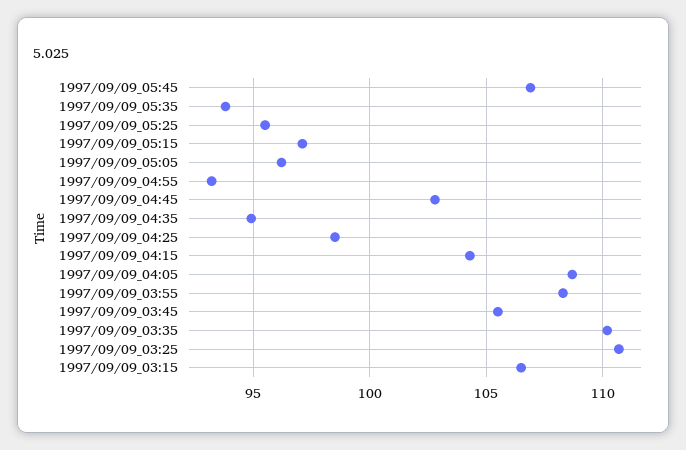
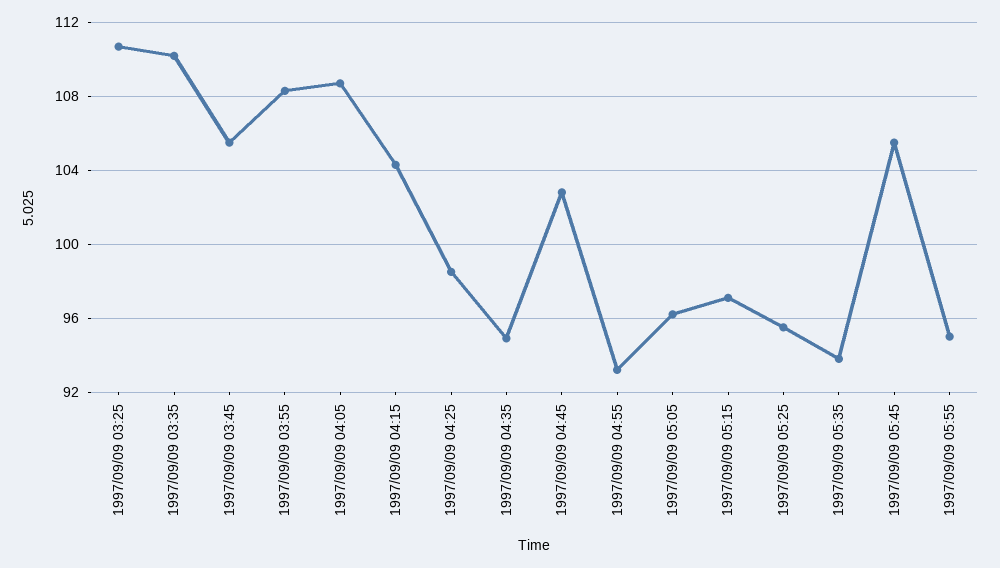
1997/09/09_05:45: 107 -> 105.5
1997/09/09_03:15: 106.5 -> none
1997/09/09 05:55: none -> 95

